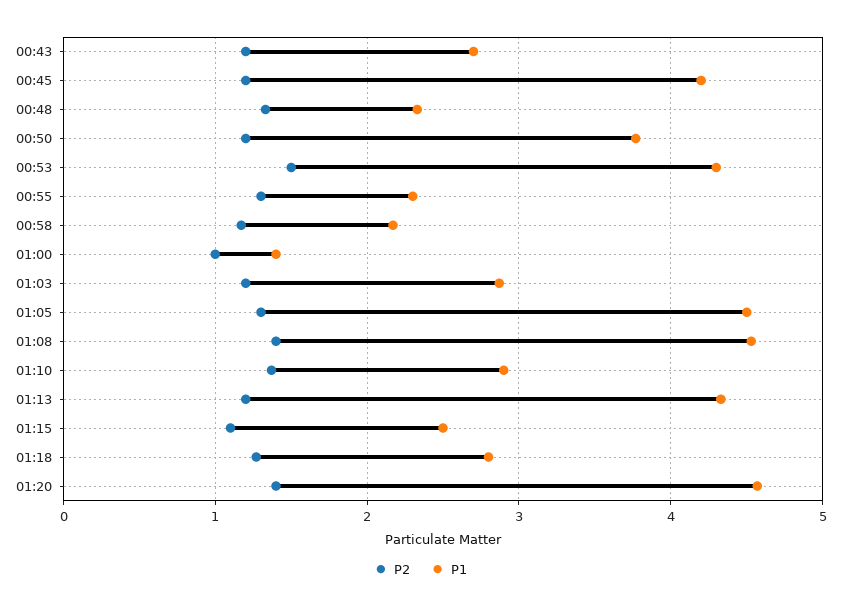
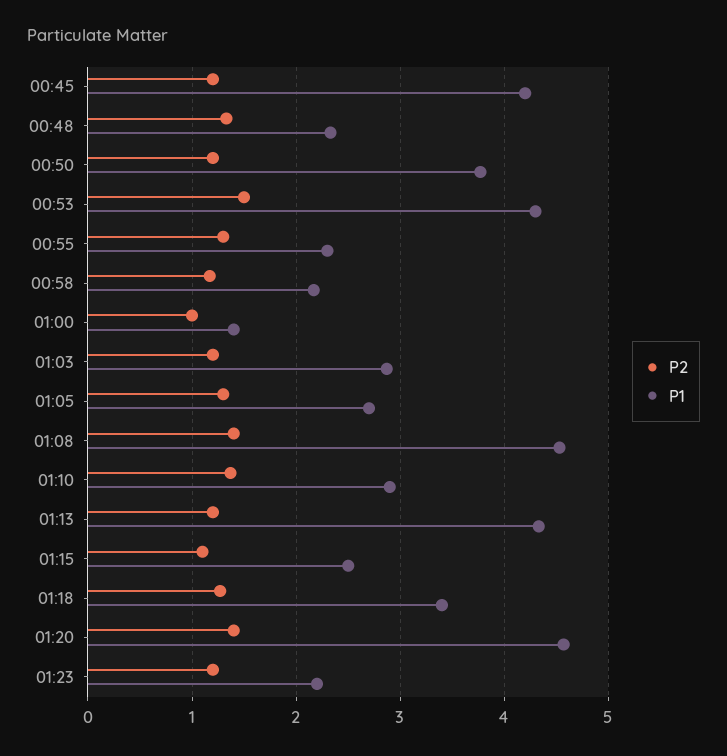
P2, 00:43: 1.2 -> none
P1, 00:43: 2.7 -> none
P1, 01:05: 4.5 -> 2.7
P1, 01:18: 2.8 -> 3.4
P2, 01:23: none -> 1.2
P1, 01:23: none -> 2.2

